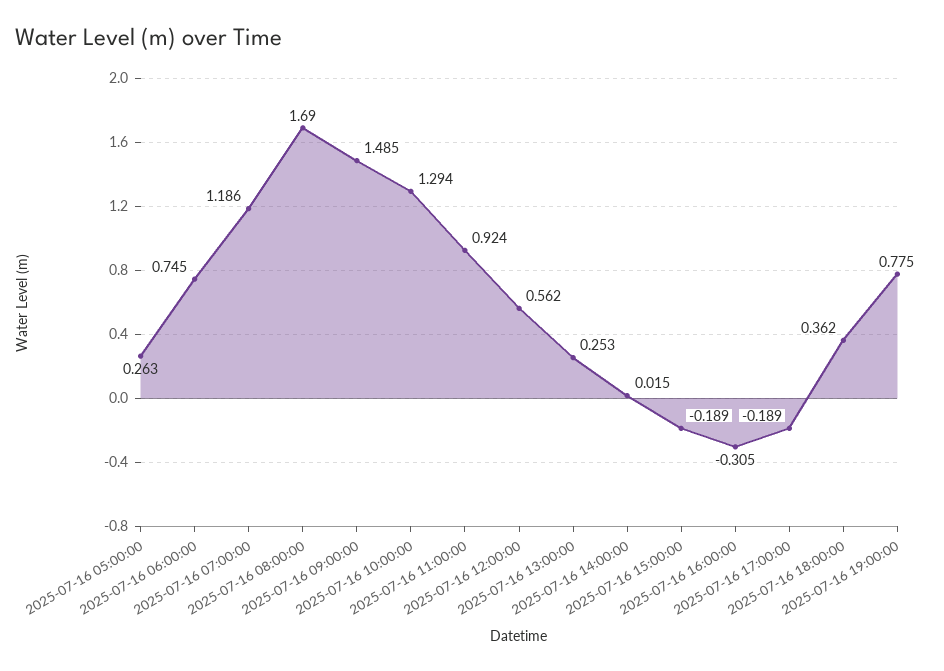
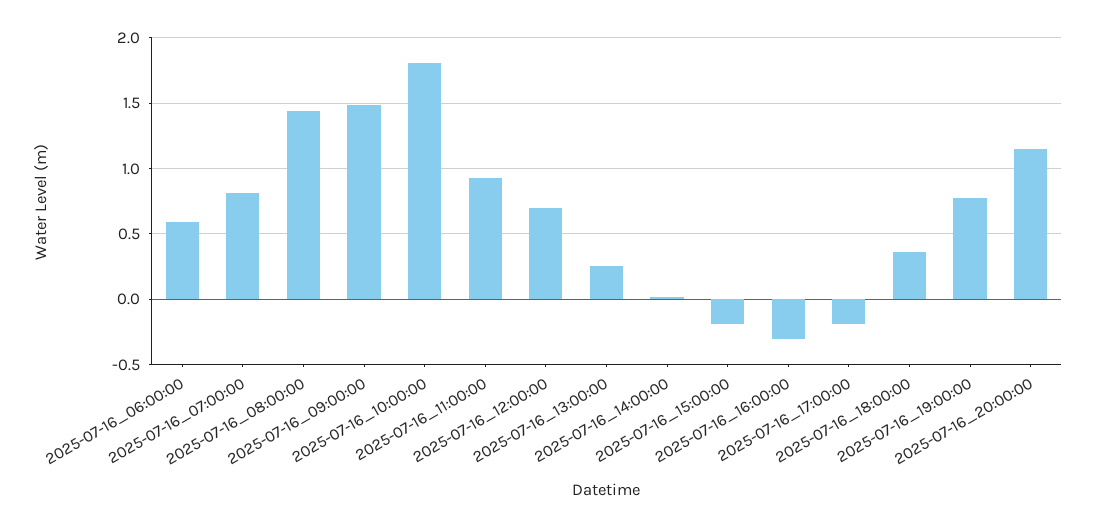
2025-07-16 05:00:00: 0.263 -> none
2025-07-16 06:00:00: 0.745 -> 0.6
2025-07-16 07:00:00: 1.186 -> 0.8
2025-07-16 08:00:00: 1.69 -> 1.45
2025-07-16 10:00:00: 1.294 -> 1.8
2025-07-16 12:00:00: 0.562 -> 0.7
2025-07-16_20:00:00: none -> 1.15

